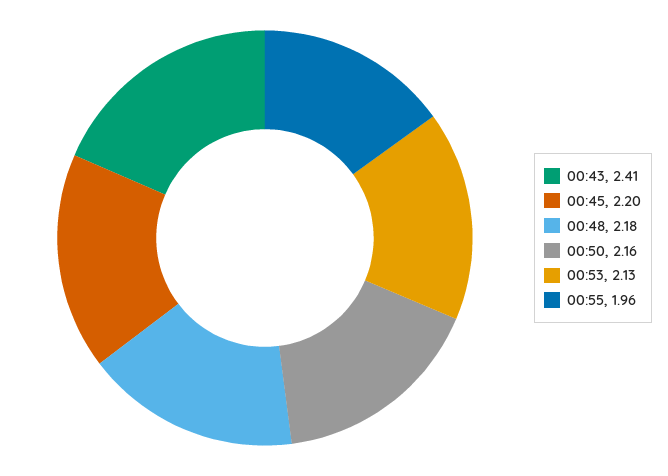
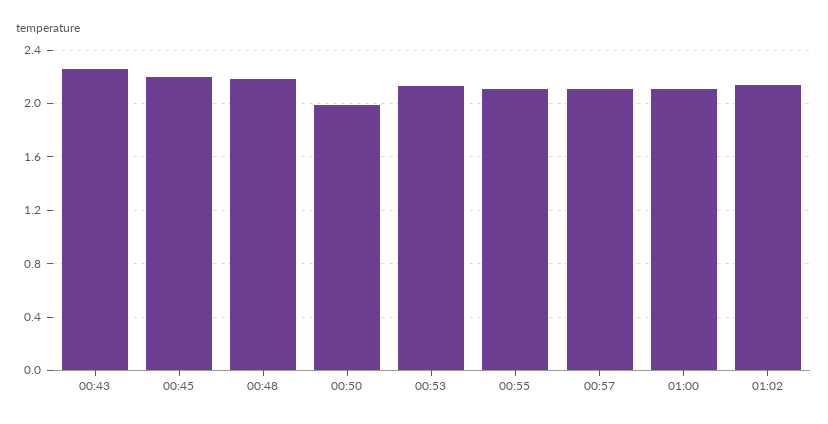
00:43: 2.41 -> 2.25
00:50: 2.16 -> 2
00:55: 1.96 -> 2.1
00:57: none -> 2.1
01:00: none -> 2.1
01:02: none -> 2.15

